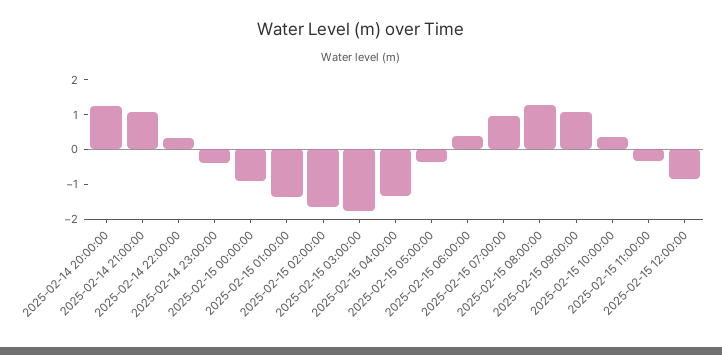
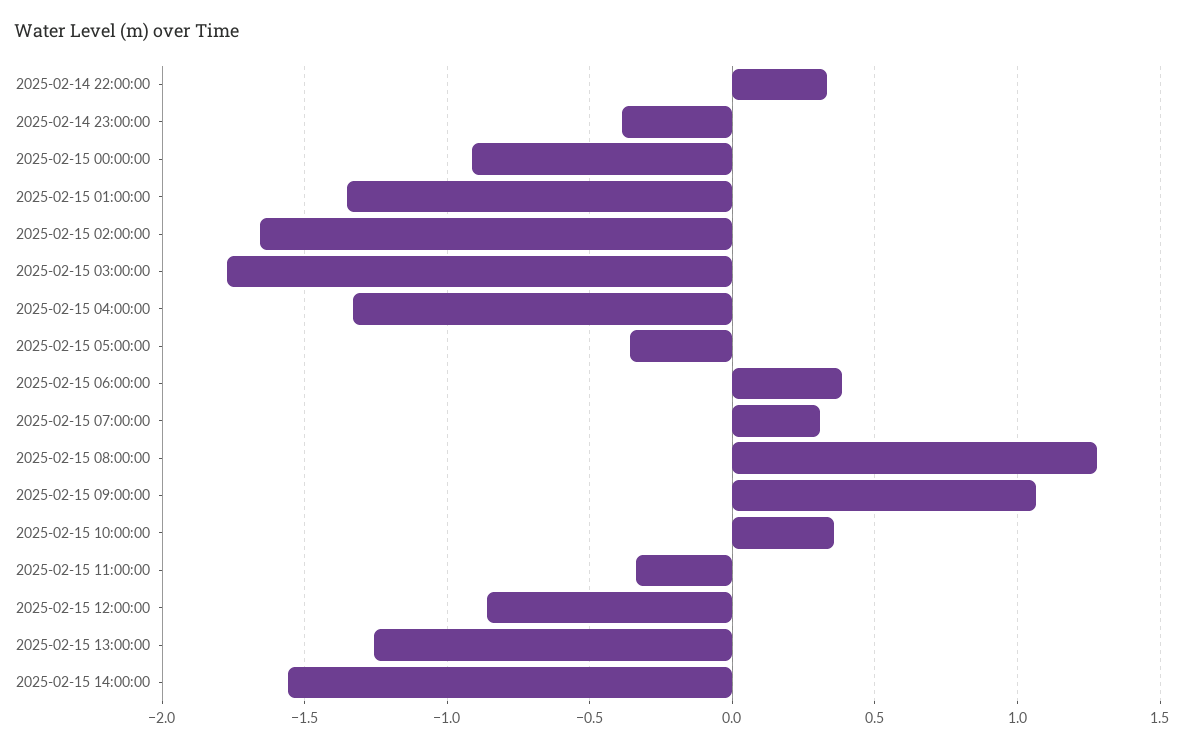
2025-02-14 20:00:00: 1.25 -> none
2025-02-14 21:00:00: 1 -> none
2025-02-15 07:00:00: 1 -> 0.3
2025-02-15 13:00:00: none -> -1.25
2025-02-15 14:00:00: none -> -1.55

